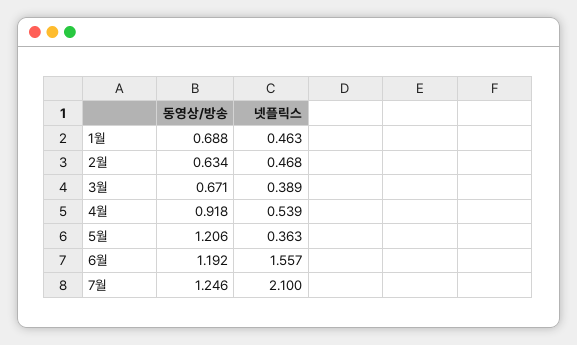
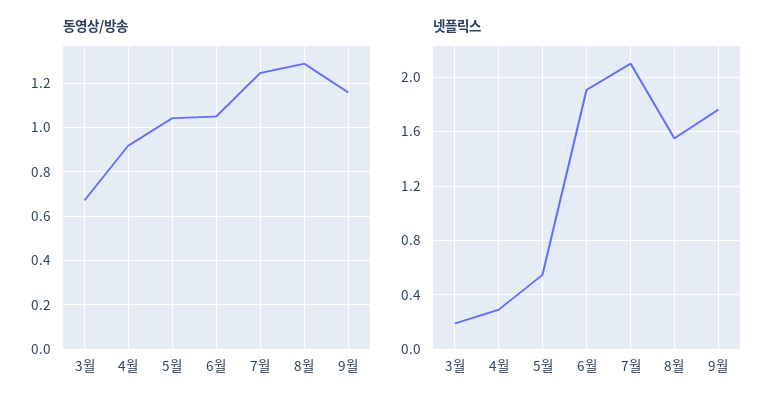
동영상/방송, 1월: 0.688 -> none
넷플릭스, 1월: 0.463 -> none
동영상/방송, 2월: 0.634 -> none
넷플릭스, 2월: 0.468 -> none
넷플릭스, 3월: 0.389 -> 0.2
넷플릭스, 4월: 0.539 -> 0.3
동영상/방송, 5월: 1.206 -> 1.05
넷플릭스, 5월: 0.363 -> 0.55
동영상/방송, 6월: 1.192 -> 1.05
넷플릭스, 6월: 1.557 -> 1.9
동영상/방송, 8월: none -> 1.3
동영상/방송, 9월: none -> 1.15
넷플릭스, 8월: none -> 1.55
넷플릭스, 9월: none -> 1.75

